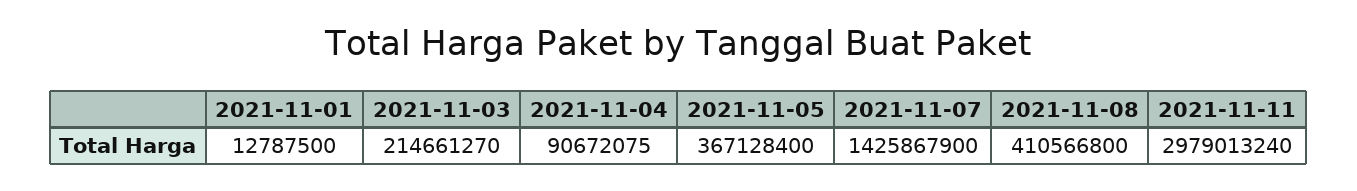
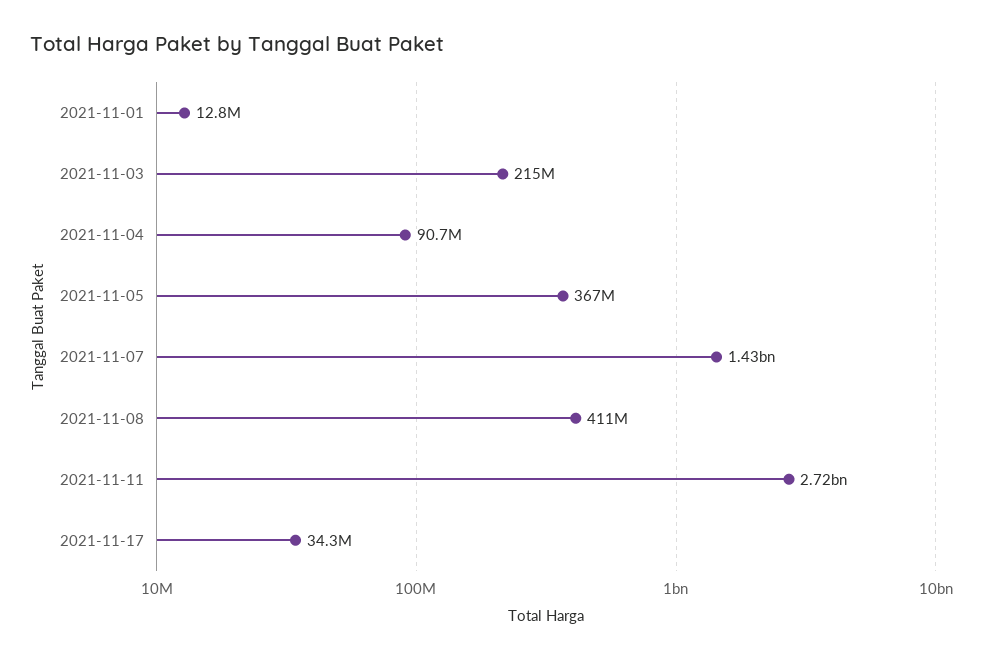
2021-11-11: 2979013240 -> 2720000000
2021-11-17: none -> 34300000

